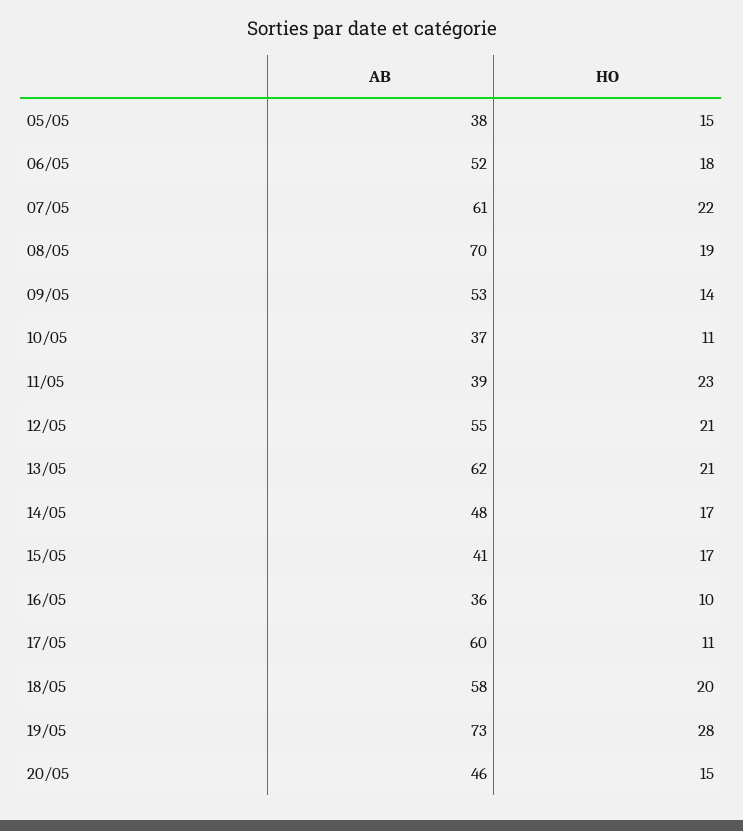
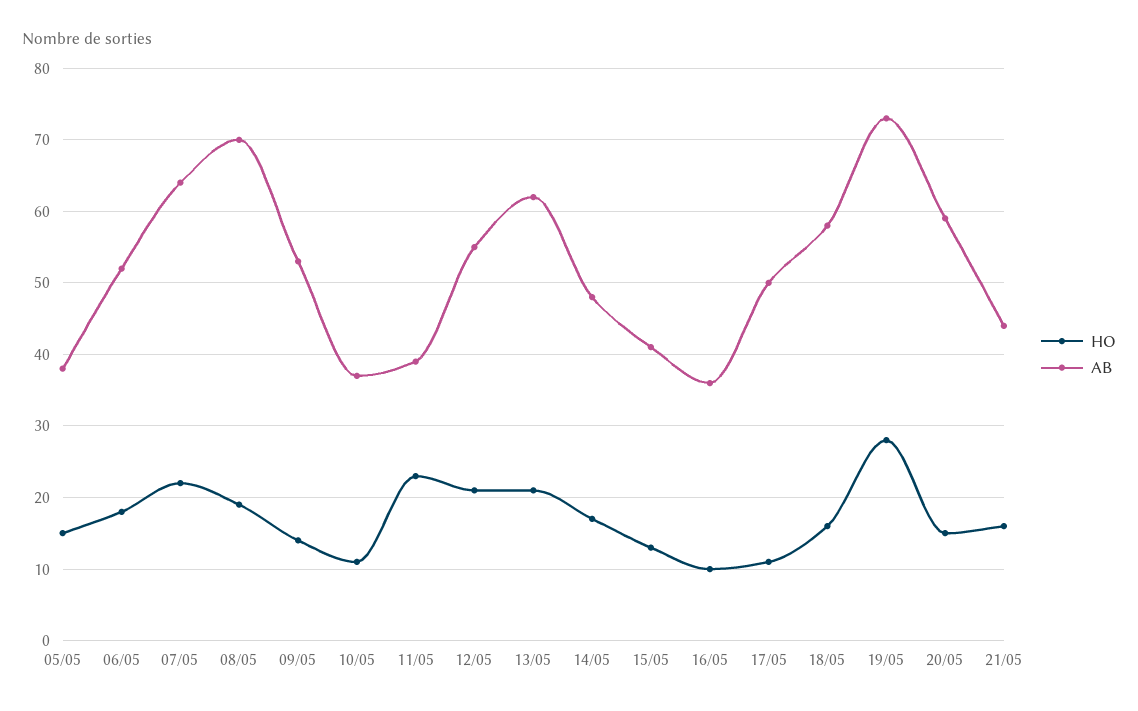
AB, 07/05: 61 -> 64
HO, 15/05: 17 -> 13
AB, 17/05: 60 -> 50
HO, 18/05: 20 -> 16
AB, 20/05: 46 -> 59
HO, 21/05: none -> 16
AB, 21/05: none -> 44

